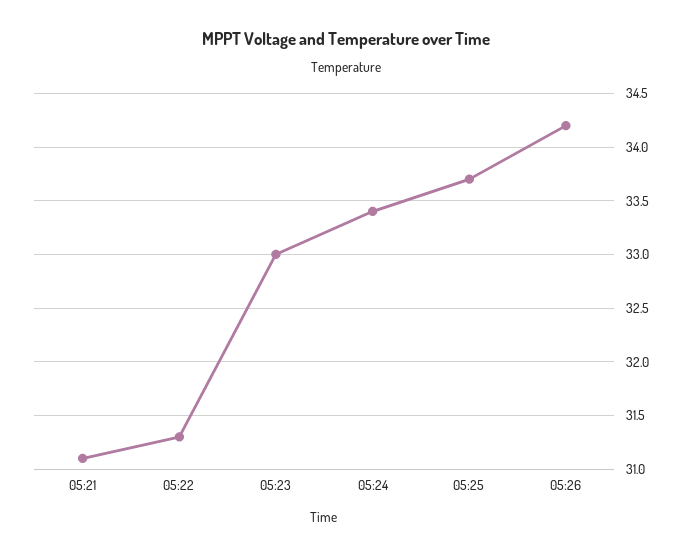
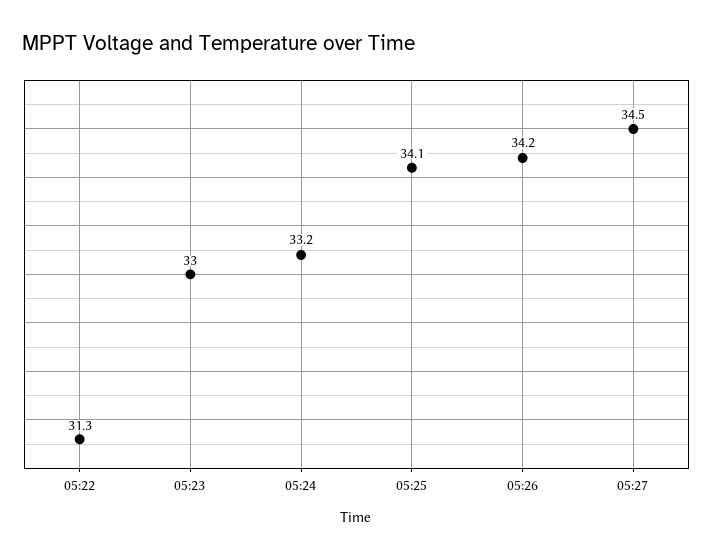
05:21: 31.1 -> none
05:24: 33.4 -> 33.2
05:25: 33.7 -> 34.1
05:27: none -> 34.5

